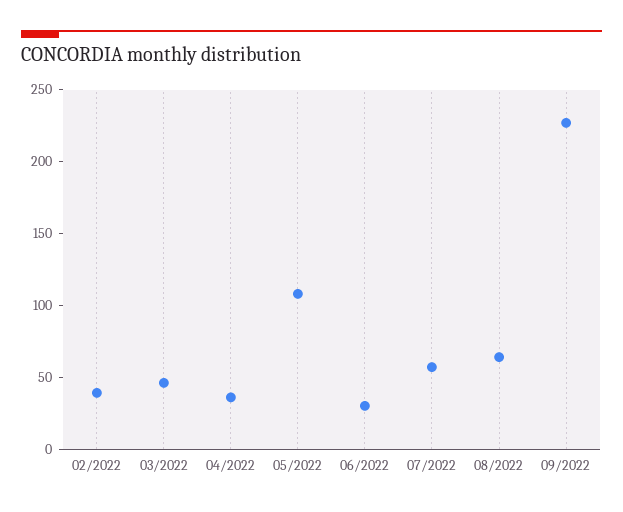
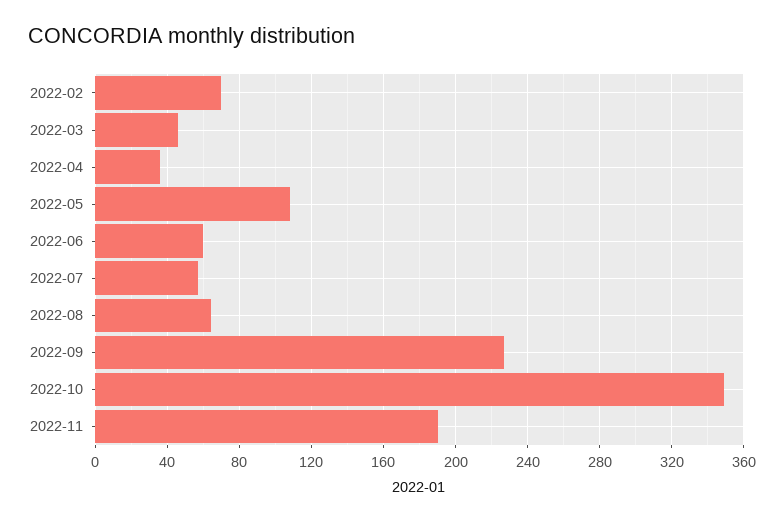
02/2022: 40 -> 70
06/2022: 30 -> 60
2022-10: none -> 350
2022-11: none -> 190

